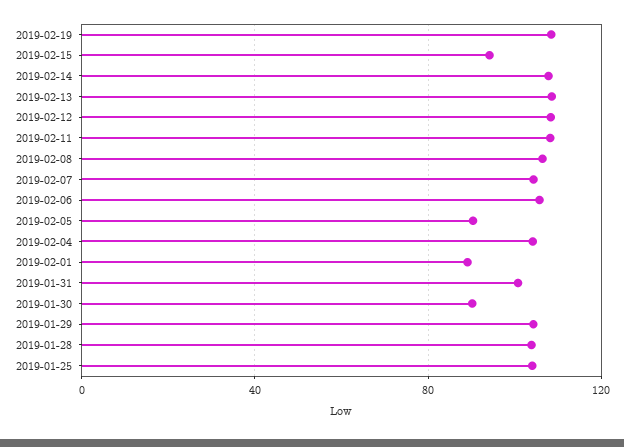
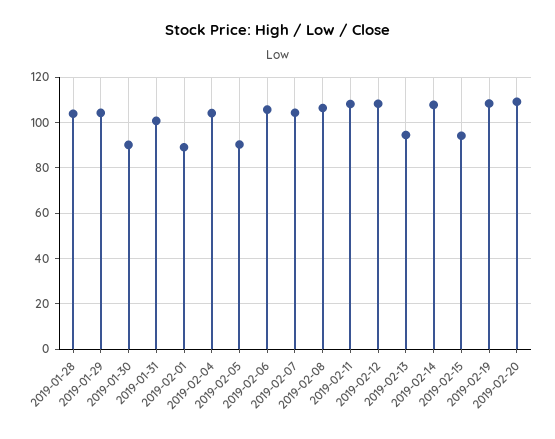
2019-02-13: 110 -> 95
2019-01-25: 105 -> none
2019-02-20: none -> 110

